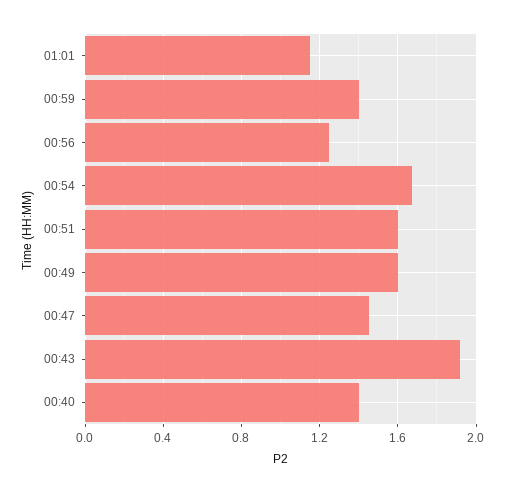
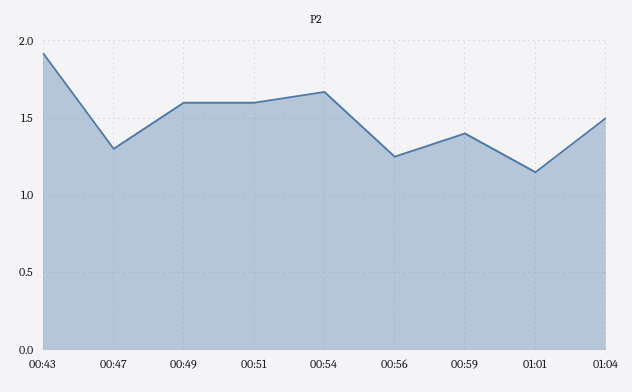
00:47: 1.45 -> 1.3
00:40: 1.4 -> none
01:04: none -> 1.5

